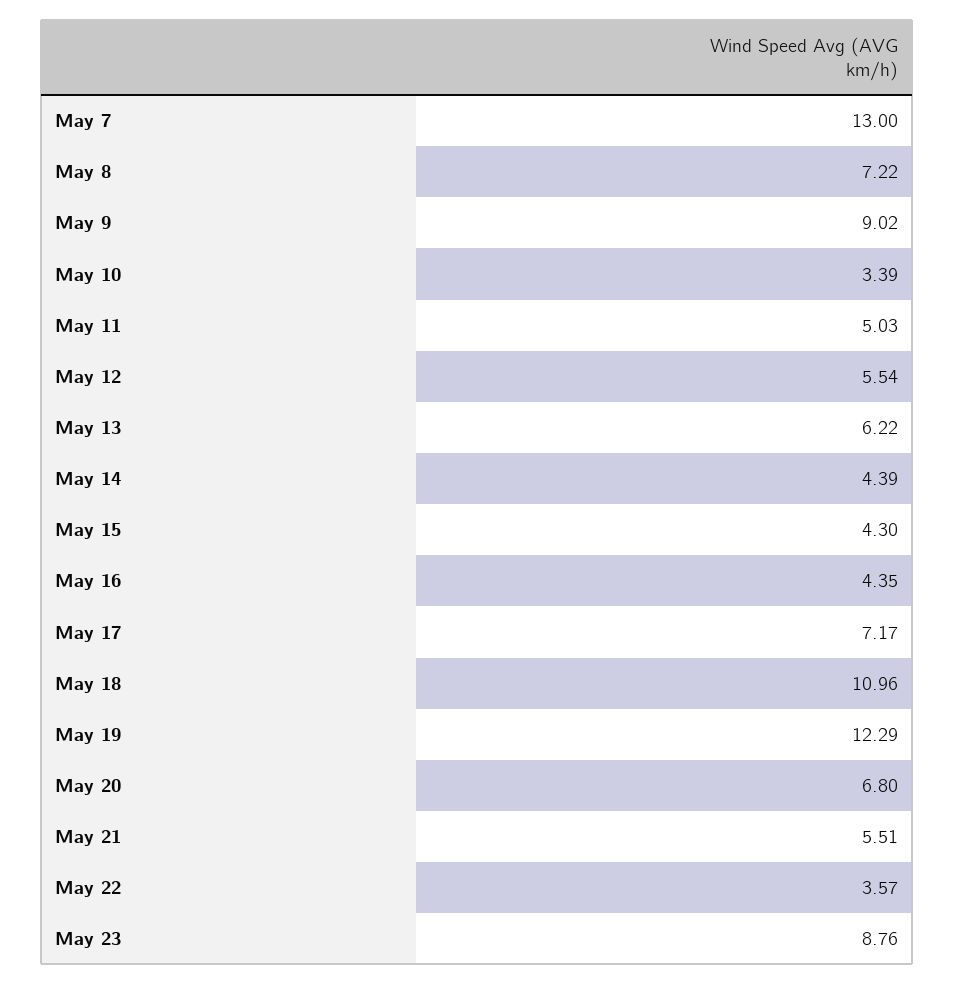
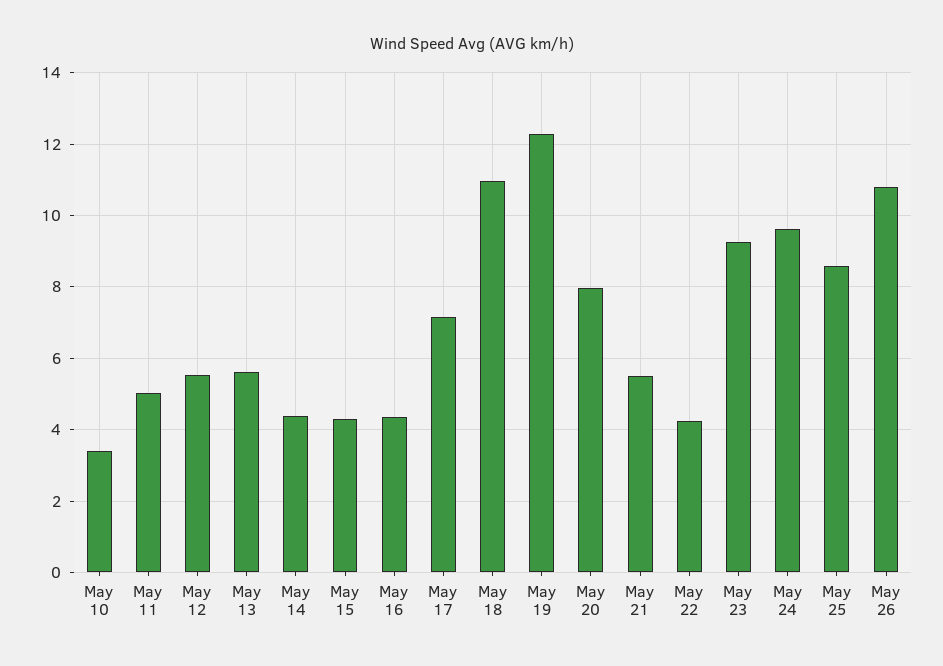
May 7: 13 -> none
May 8: 7.22 -> none
May 9: 9.02 -> none
May 13: 6.22 -> 5.6
May 20: 6.8 -> 8
May 22: 3.57 -> 4.2
May 23: 8.76 -> 9.2
May 24: none -> 9.6
May 25: none -> 8.6
May 26: none -> 10.8

